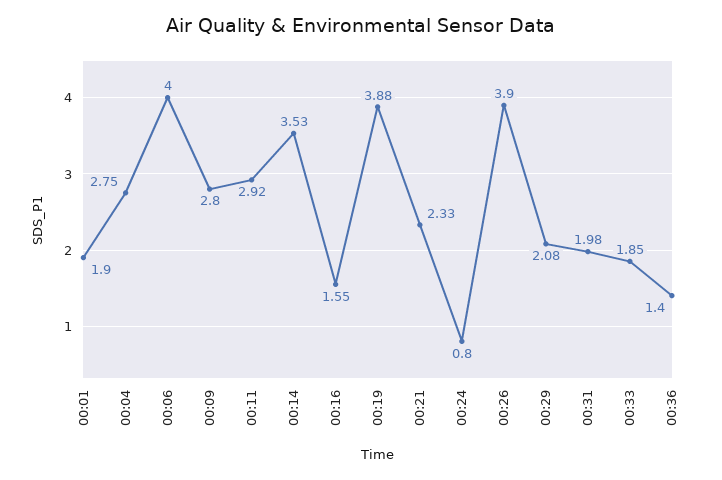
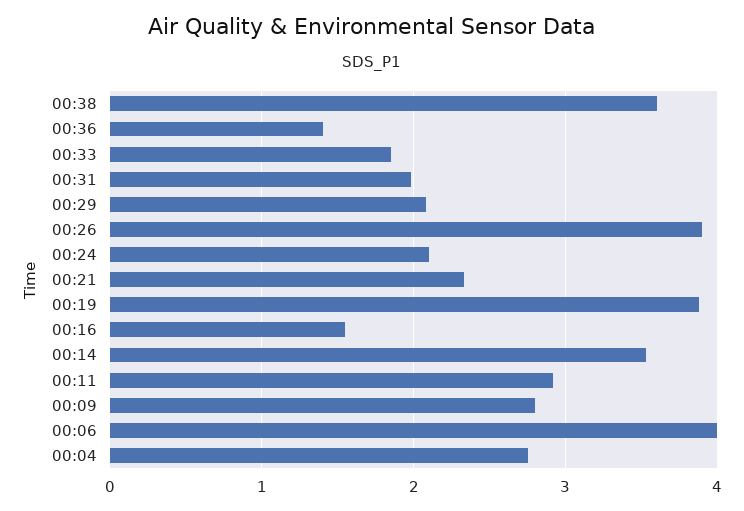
00:01: 1.9 -> none
00:24: 0.8 -> 2.1
00:38: none -> 3.6

